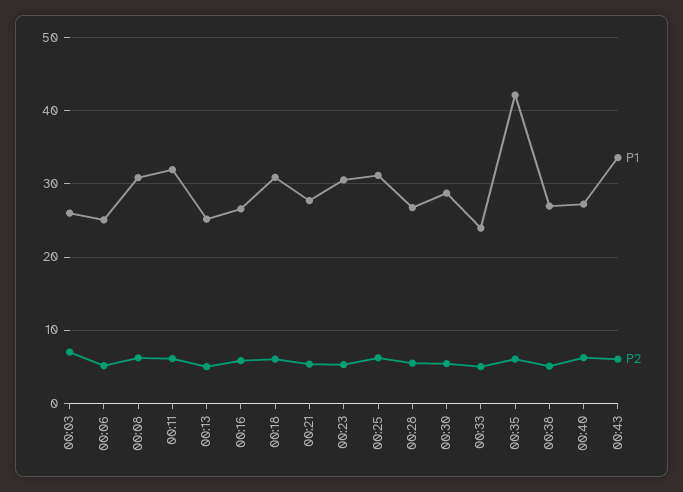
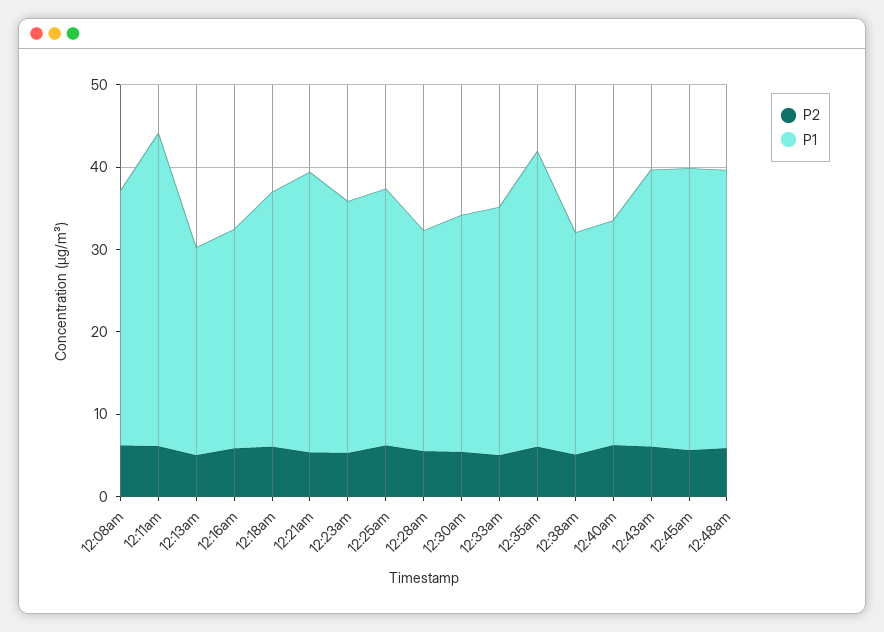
P1, 00:03: 26 -> none
P2, 00:03: 7 -> none
P1, 00:06: 25 -> none
P2, 00:06: 5 -> none
P1, 00:11: 32 -> 38
P1, 00:21: 28 -> 34
P1, 00:33: 24 -> 30
P1, 00:35: 42 -> 36
P2, 12:45am: none -> 6
P1, 12:45am: none -> 34
P2, 12:48am: none -> 6
P1, 12:48am: none -> 34

